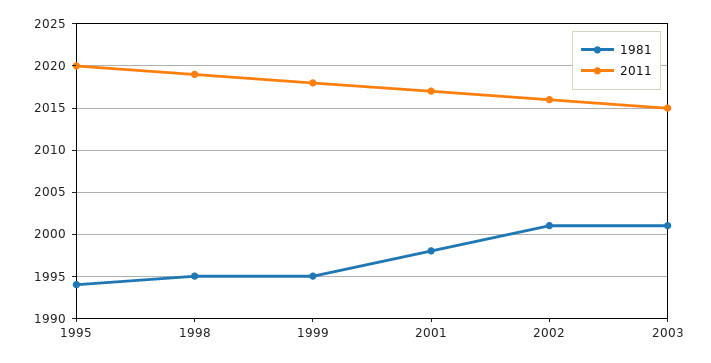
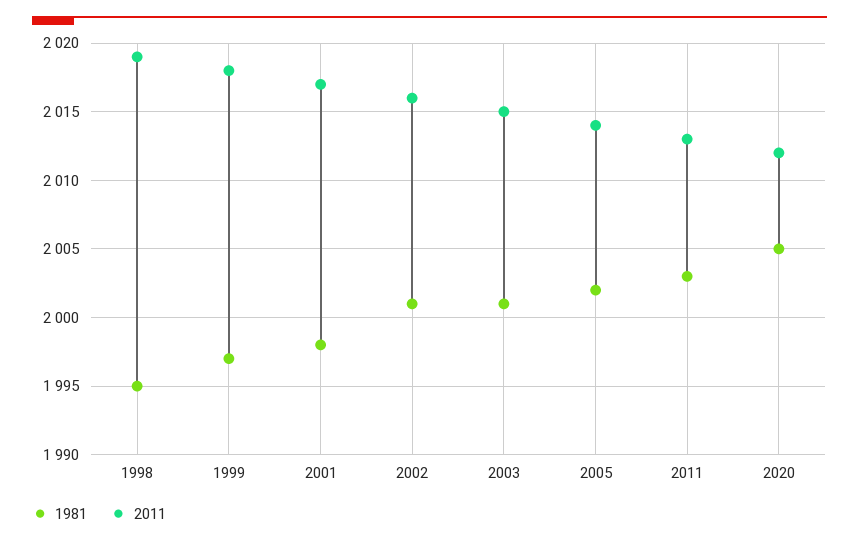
1981, 1995: 1994 -> none
2011, 1995: 2020 -> none
1981, 1999: 1995 -> 1997
1981, 2005: none -> 2002
2011, 2005: none -> 2014
1981, 2011: none -> 2003
2011, 2011: none -> 2013
1981, 2020: none -> 2005
2011, 2020: none -> 2012

